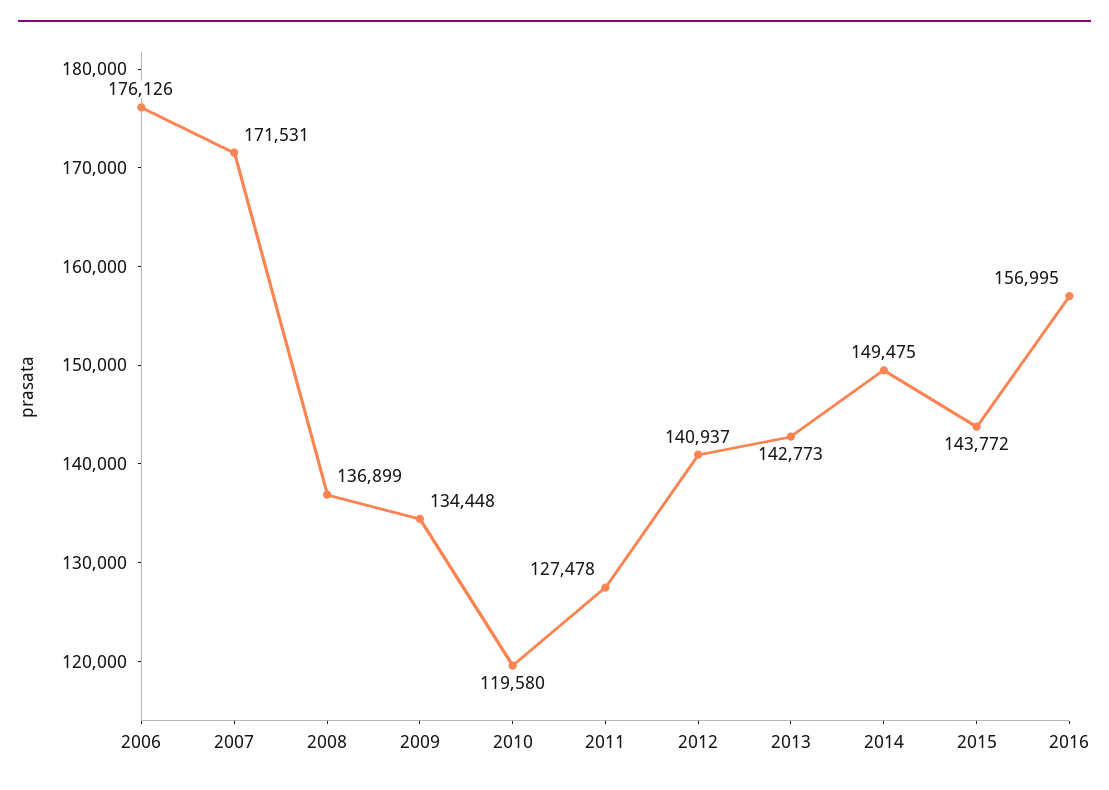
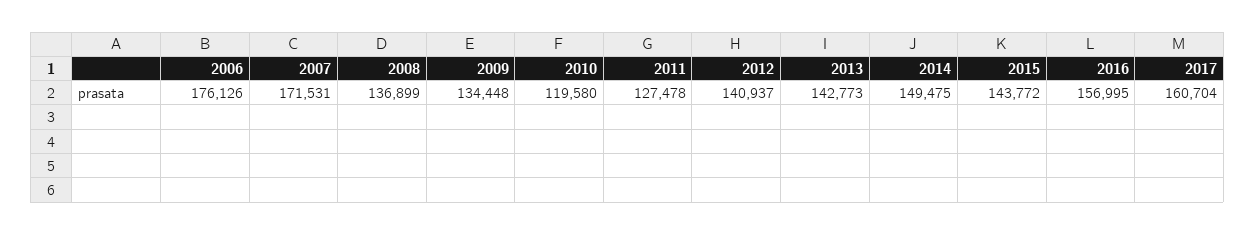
2017: none -> 160704

